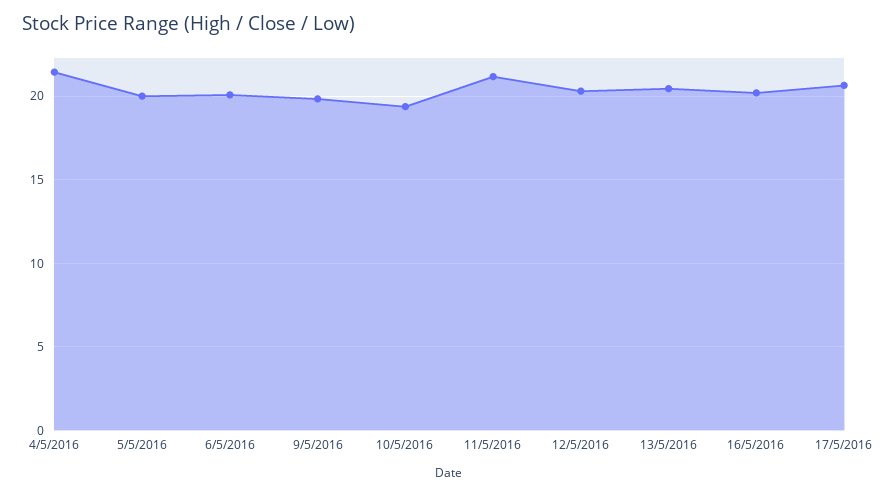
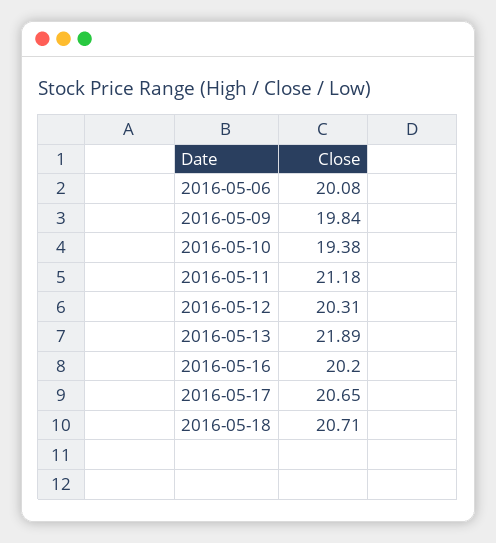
4/5/2016: 21.5 -> none
5/5/2016: 20 -> none
13/5/2016: 20.5 -> 21.89
2016-05-18: none -> 20.71

